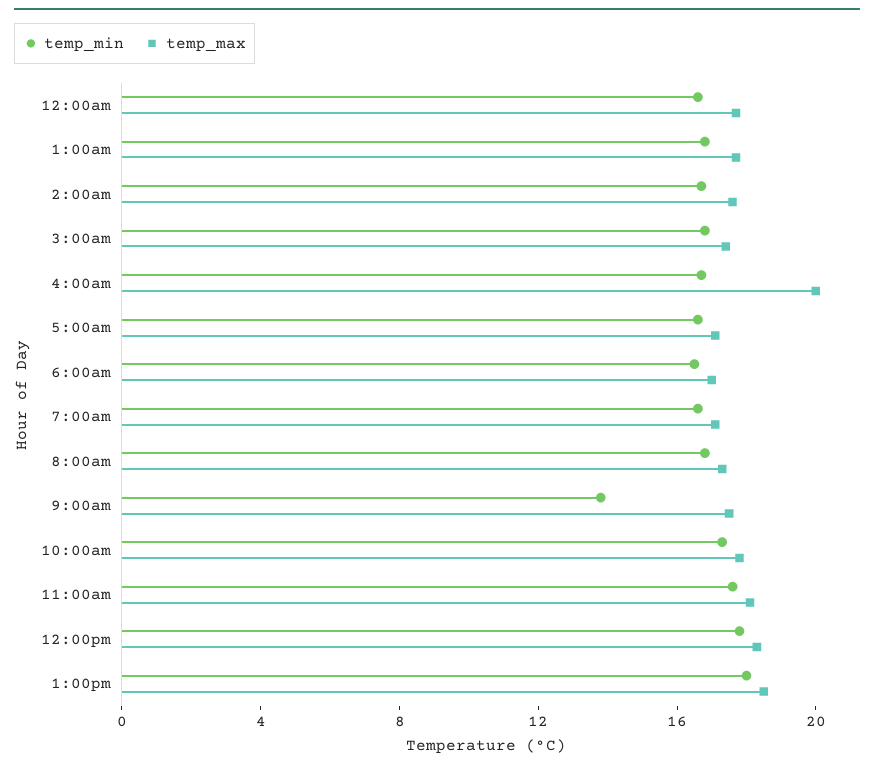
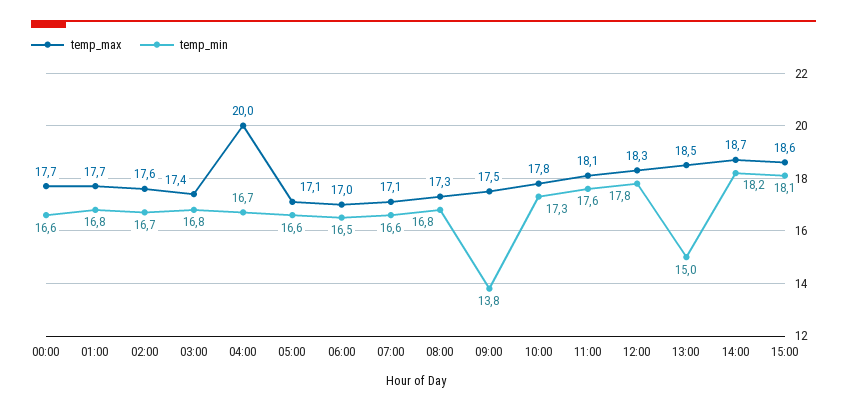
temp_min, 1:00pm: 18 -> 15
temp_max, 14:00: none -> 18.7
temp_min, 14:00: none -> 18.2
temp_max, 15:00: none -> 18.6
temp_min, 15:00: none -> 18.1

